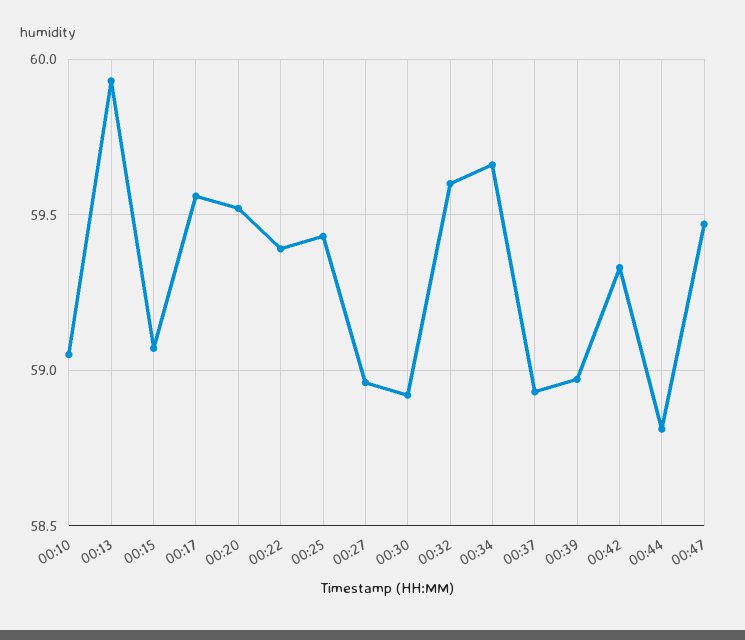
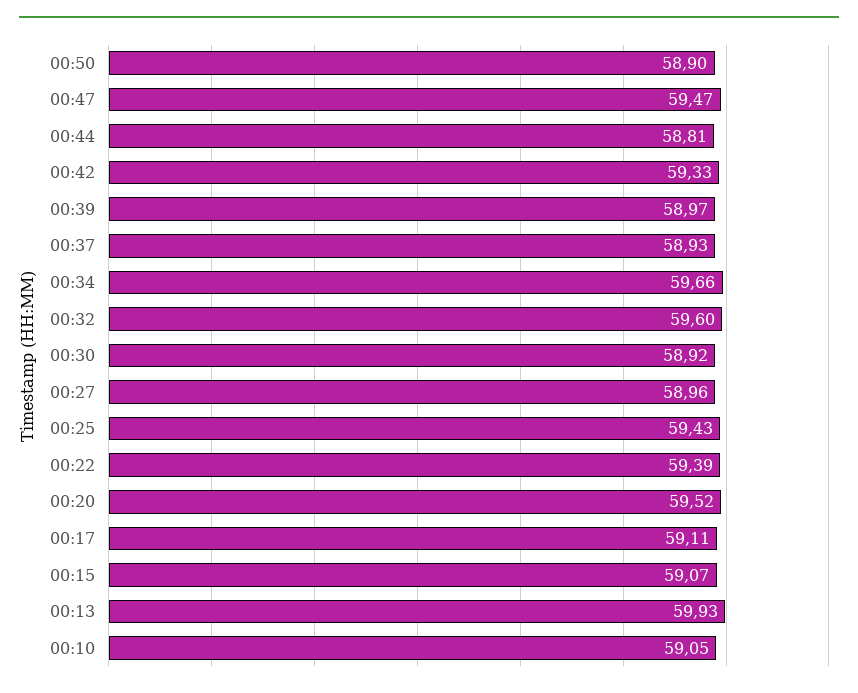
00:17: 59.55 -> 59.11
00:50: none -> 58.9

